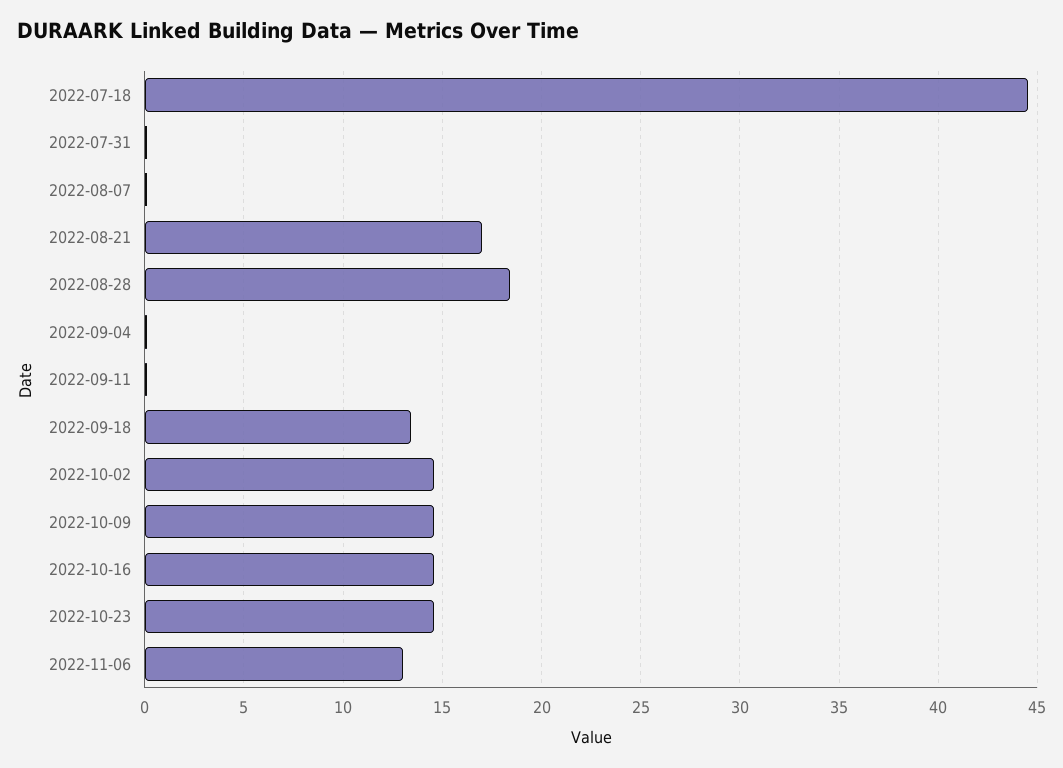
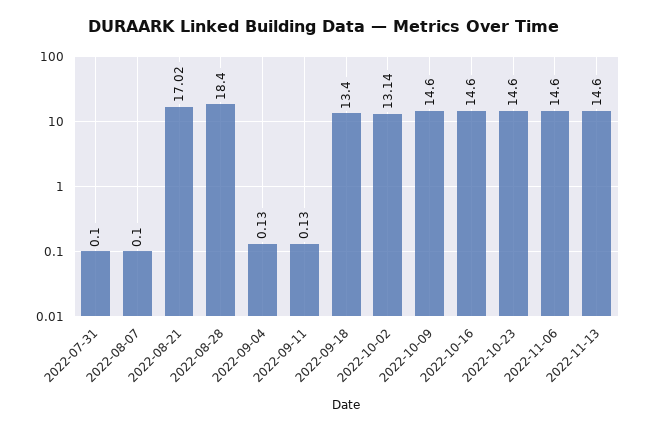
2022-07-18: 44.5 -> none
2022-10-02: 14.5 -> 13.14
2022-11-06: 13 -> 14.6
2022-11-13: none -> 14.6

